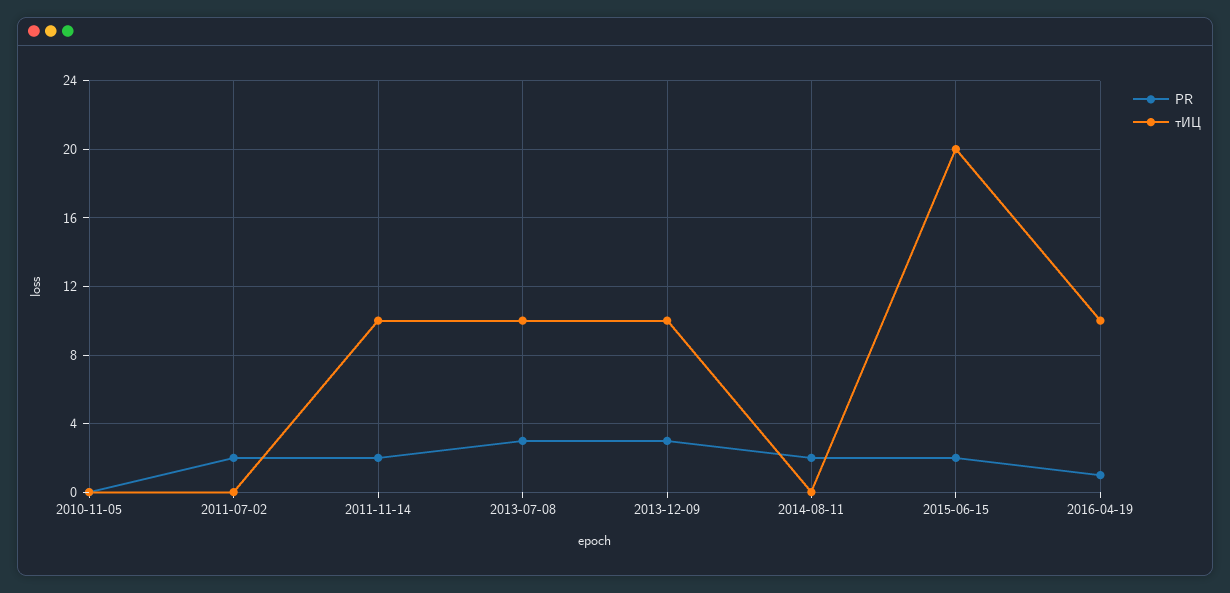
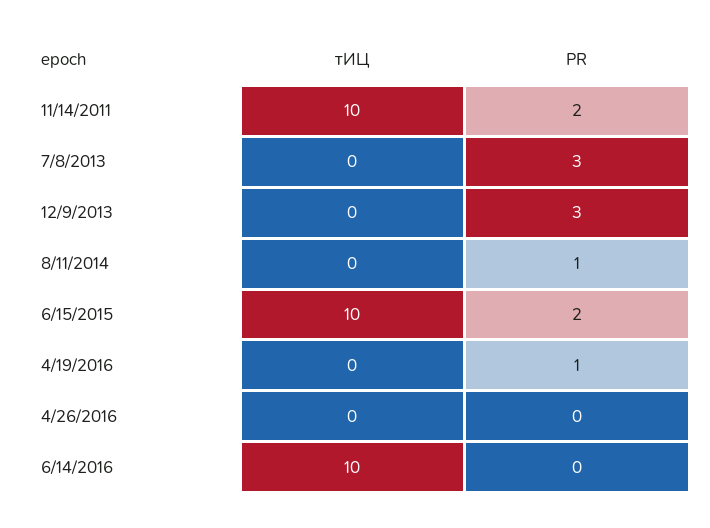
PR, 2010-11-05: 0 -> none
тИЦ, 2010-11-05: 0 -> none
PR, 2011-07-02: 2 -> none
тИЦ, 2011-07-02: 0 -> none
тИЦ, 2013-07-08: 10 -> 0
тИЦ, 2013-12-09: 10 -> 0
PR, 2014-08-11: 2 -> 1
тИЦ, 2015-06-15: 20 -> 10
тИЦ, 2016-04-19: 10 -> 0
тИЦ, 4/26/2016: none -> 0
PR, 4/26/2016: none -> 0
тИЦ, 6/14/2016: none -> 10
PR, 6/14/2016: none -> 0

